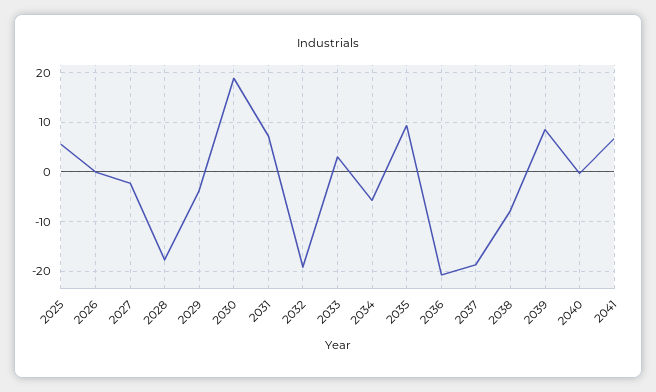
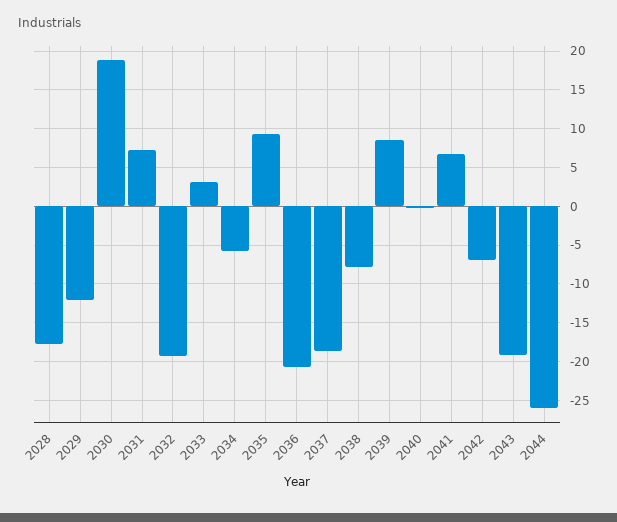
2025: 6 -> none
2026: 0 -> none
2027: -2 -> none
2029: -4 -> -12
2042: none -> -7
2043: none -> -19
2044: none -> -26

